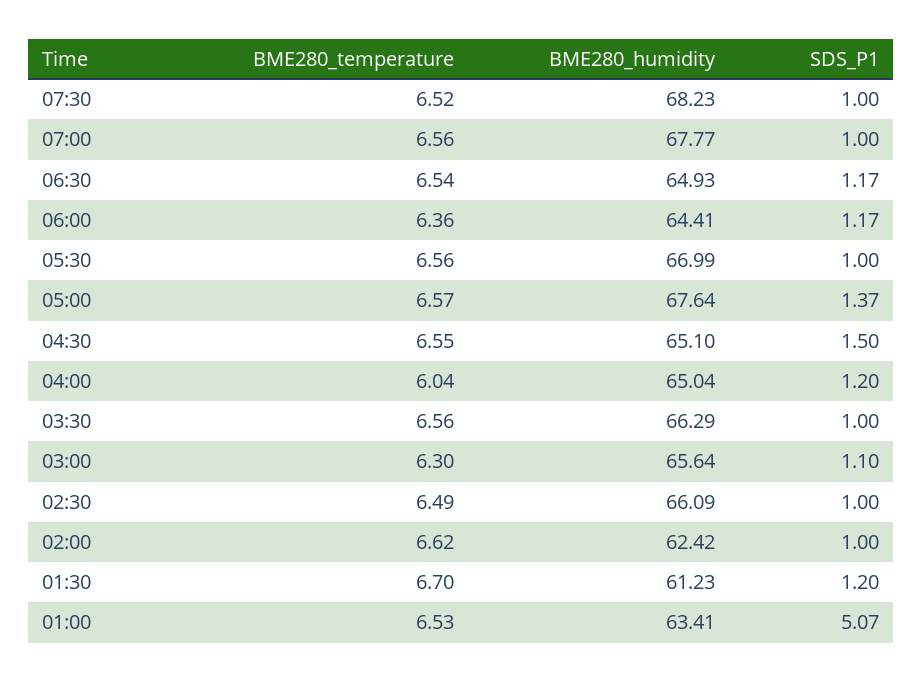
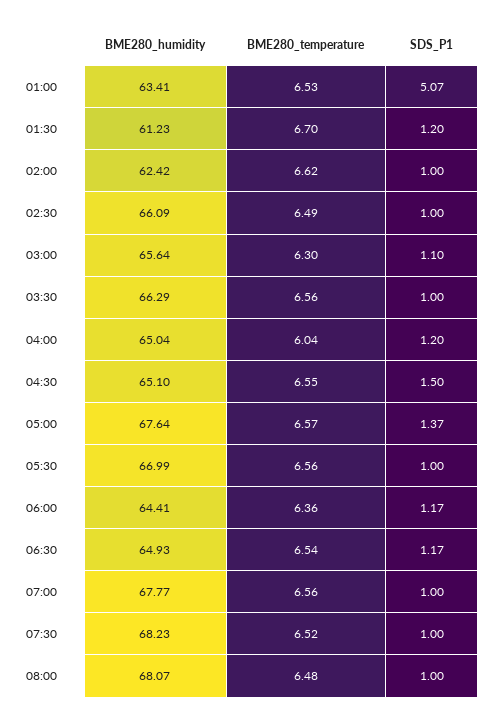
BME280_humidity, 08:00: none -> 68.07
BME280_temperature, 08:00: none -> 6.48
SDS_P1, 08:00: none -> 1

